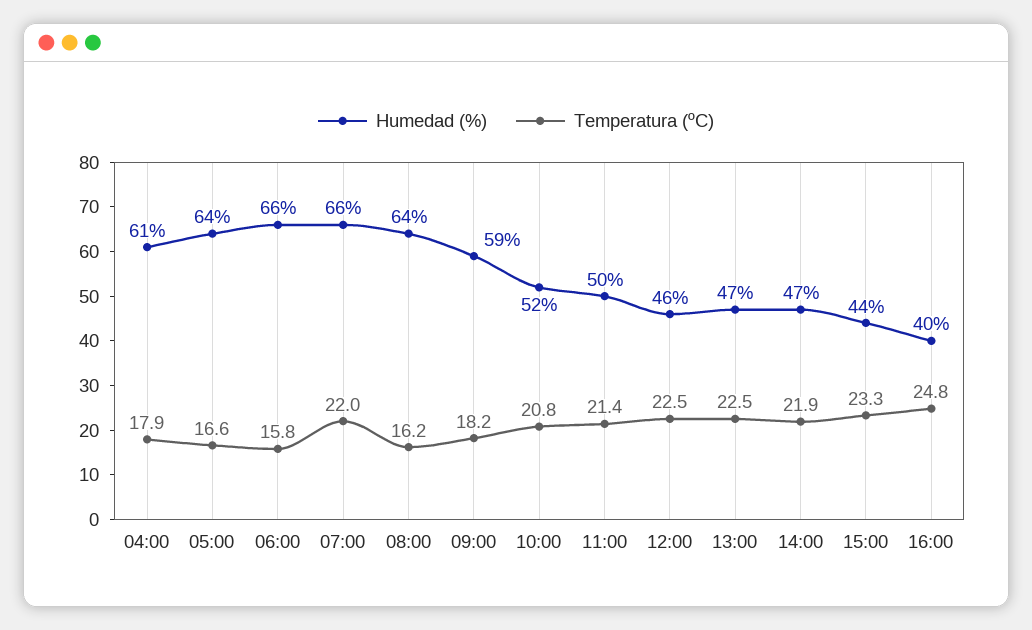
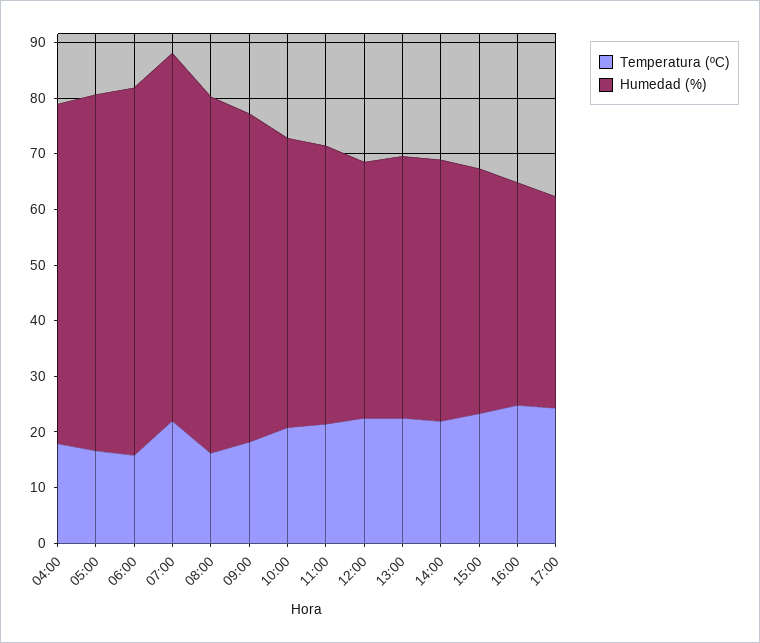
Temperatura (ºC), 17:00: none -> 24
Humedad (%), 17:00: none -> 38

